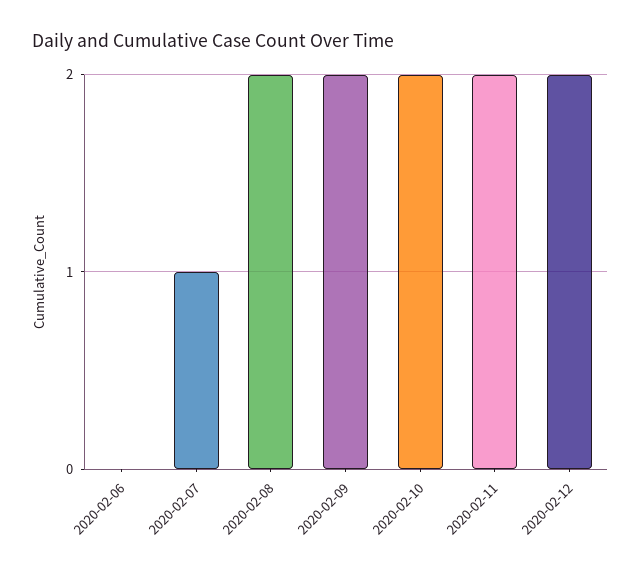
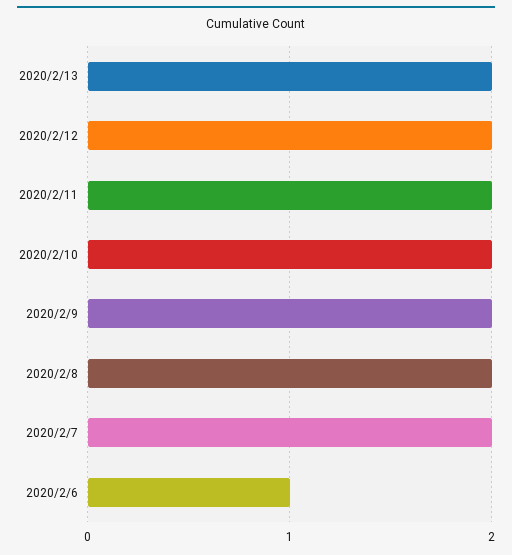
2020-02-06: 0 -> 1
2020-02-07: 1 -> 2
2020/2/13: none -> 2

